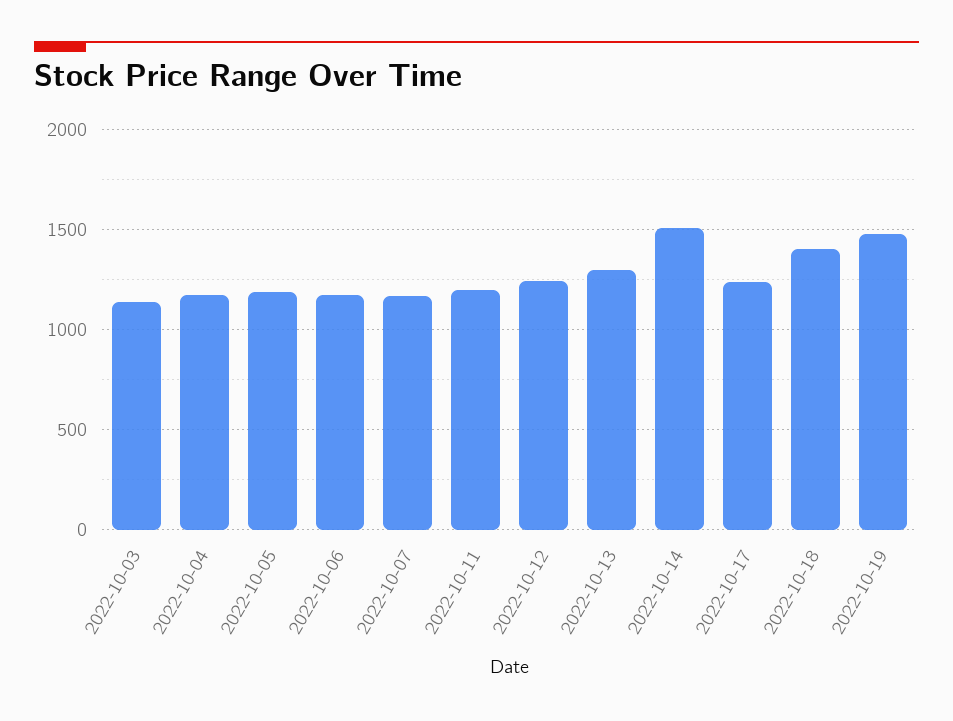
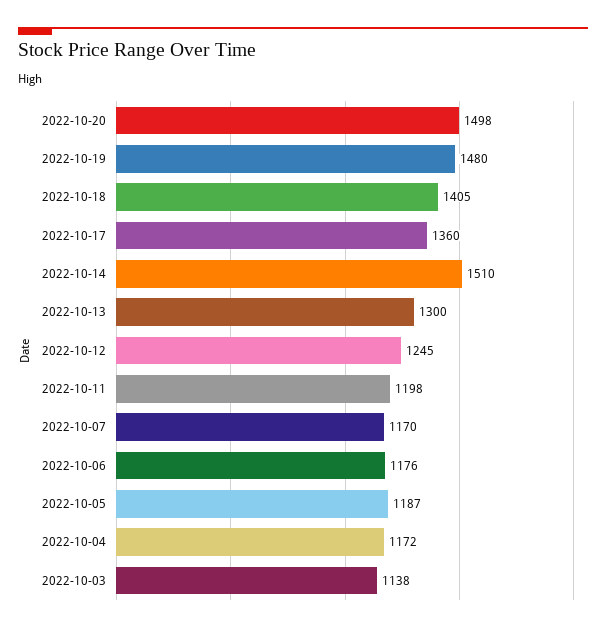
2022-10-17: 1250 -> 1360
2022-10-20: none -> 1498

